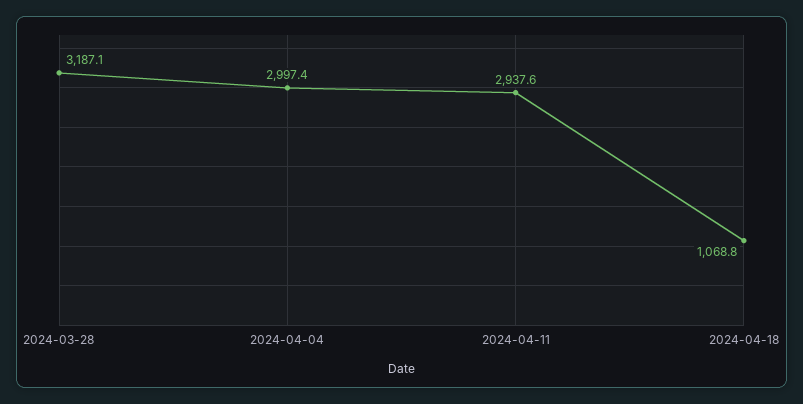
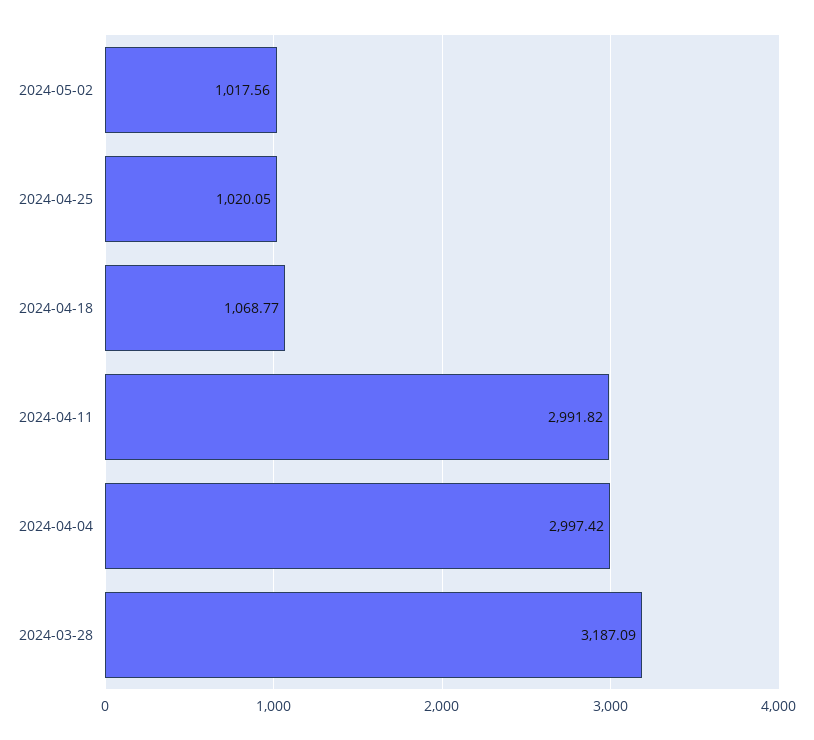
2024-04-11: 2937.6 -> 2991.82
2024-05-02: none -> 1017.56
2024-04-25: none -> 1020.05

